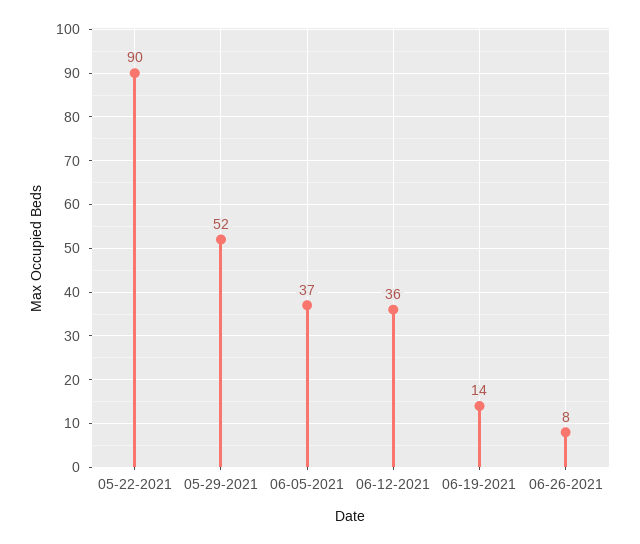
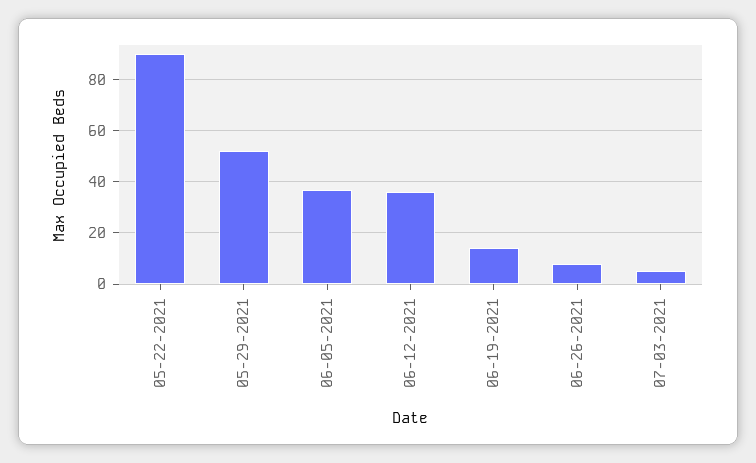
07-03-2021: none -> 5

